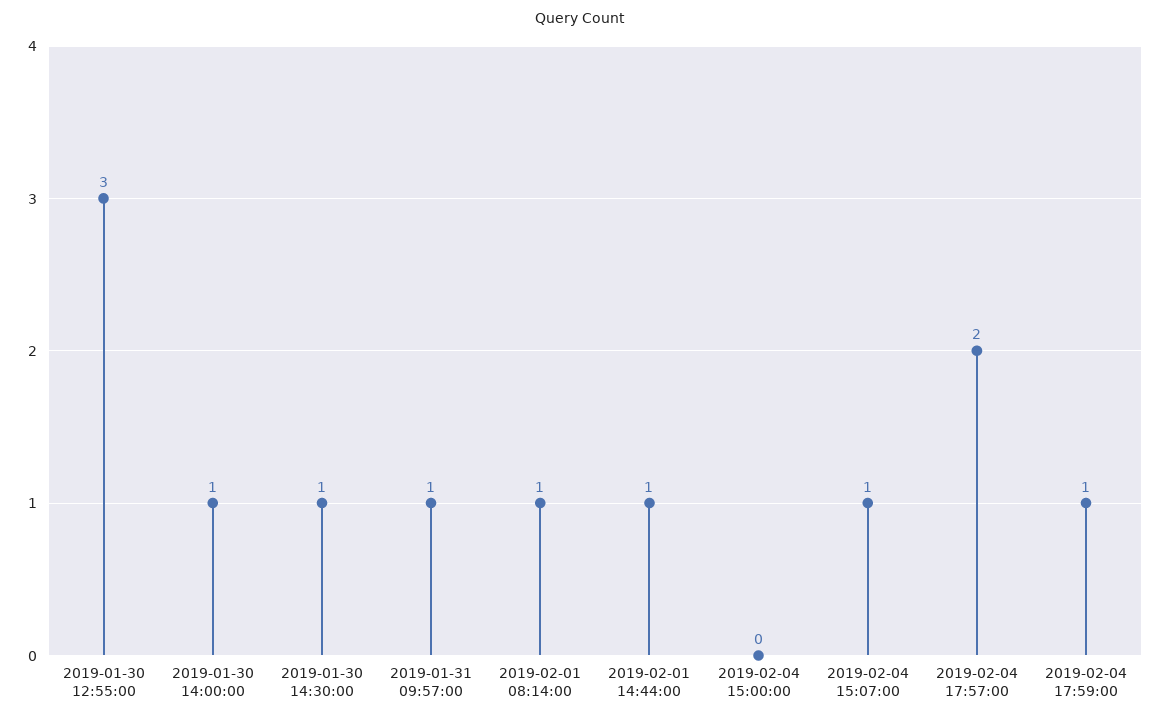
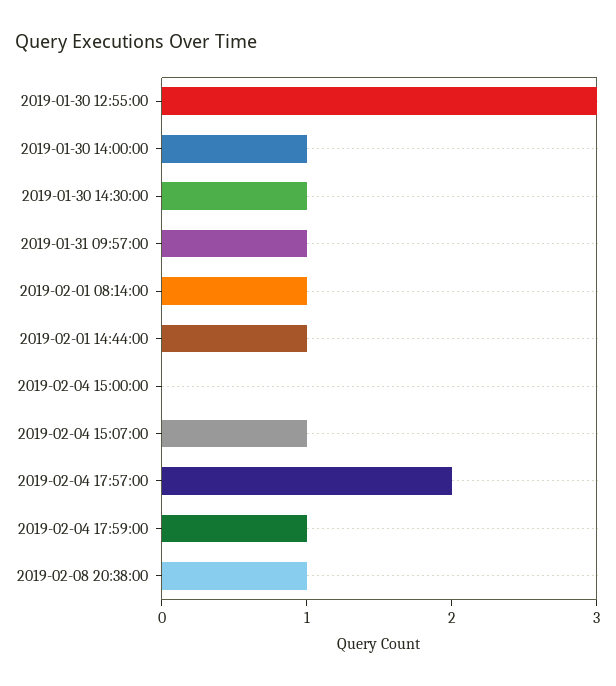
2019-02-08 20:38:00: none -> 1

